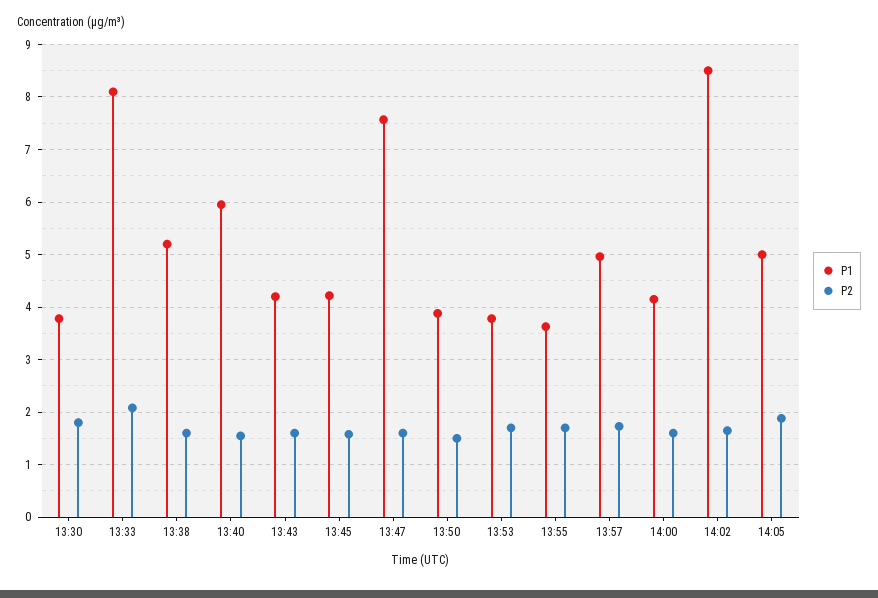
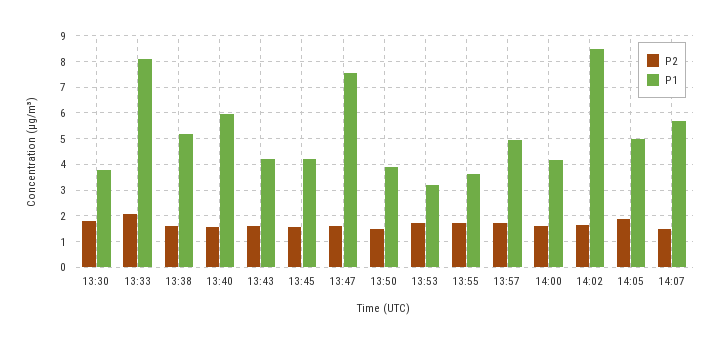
P1, 13:53: 3.8 -> 3.25
P2, 14:07: none -> 1.5
P1, 14:07: none -> 5.75

